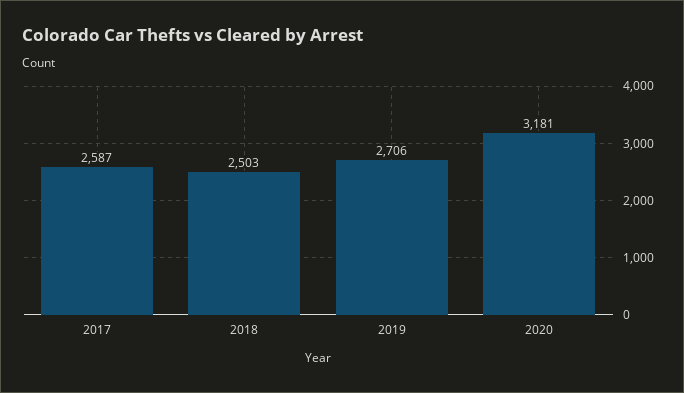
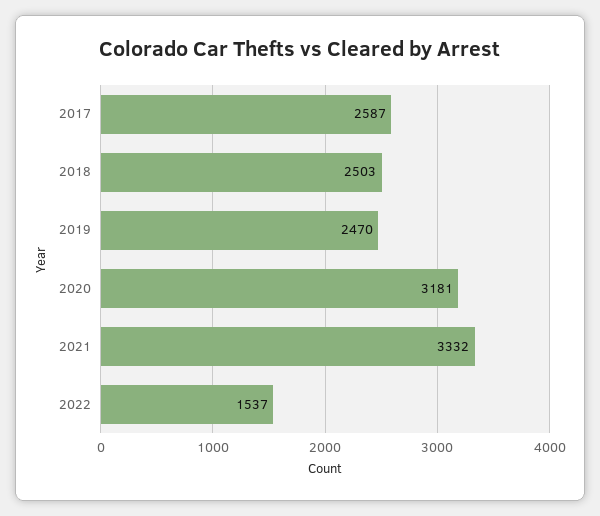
2019: 2706 -> 2470
2021: none -> 3332
2022: none -> 1537

